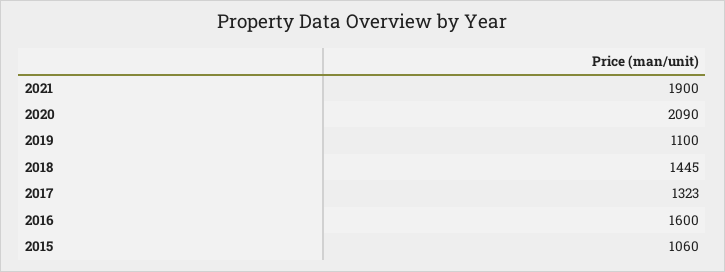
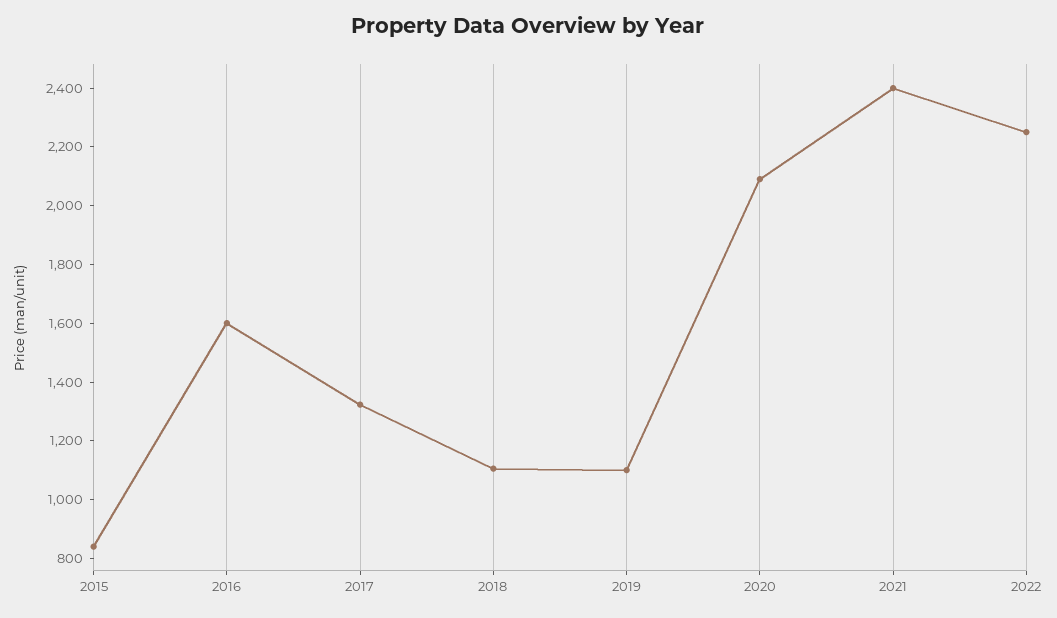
2021: 1900 -> 2400
2018: 1445 -> 1100
2015: 1060 -> 850
2022: none -> 2250

